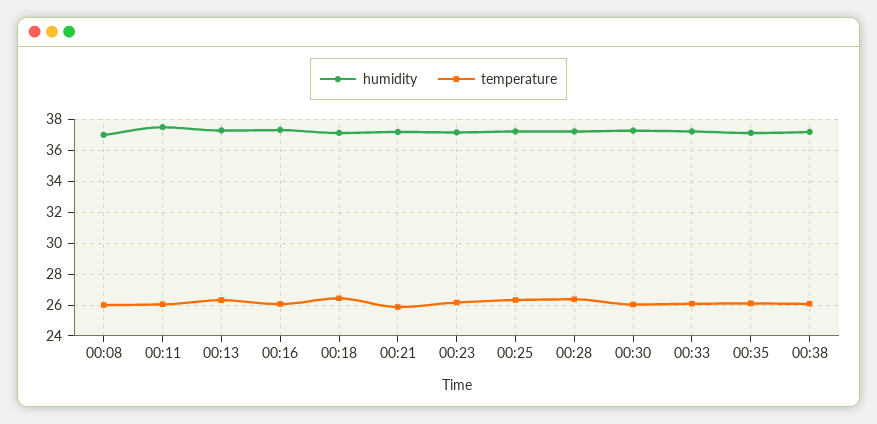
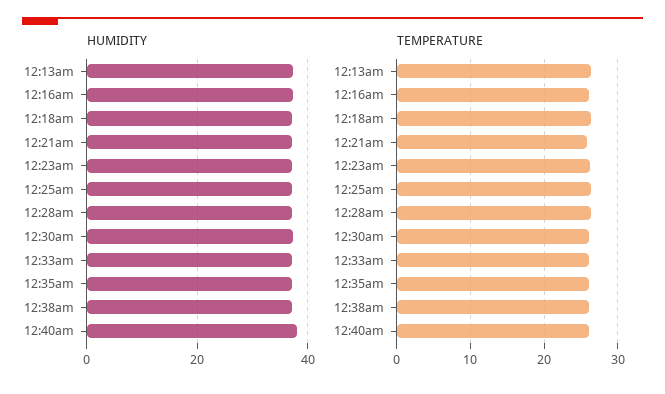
humidity, 00:08: 37 -> none
temperature, 00:08: 26 -> none
humidity, 00:11: 37.5 -> none
temperature, 00:11: 26 -> none
humidity, 12:40am: none -> 38
temperature, 12:40am: none -> 26

